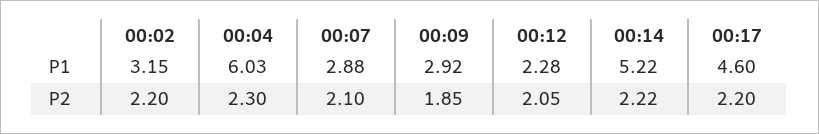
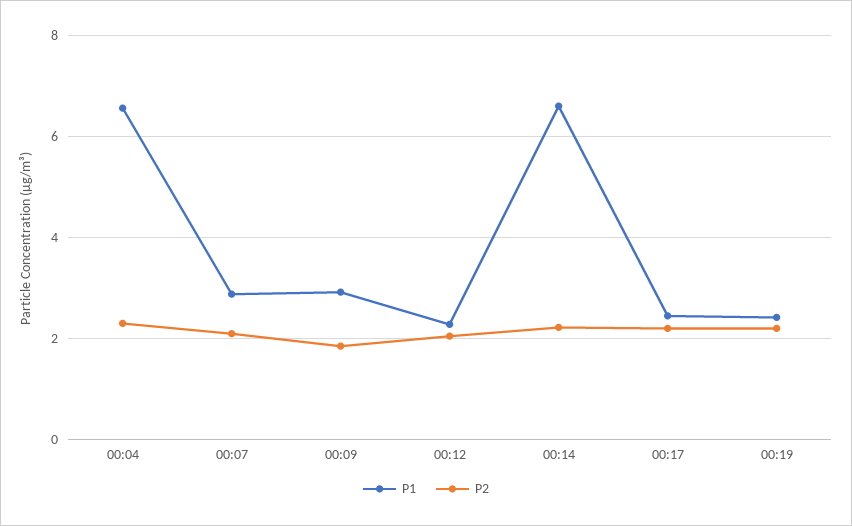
P1, 00:02: 3.15 -> none
P1, 00:04: 6.03 -> 6.6
P1, 00:14: 5.22 -> 6.6
P1, 00:17: 4.6 -> 2.4
P2, 00:02: 2.2 -> none
P1, 00:19: none -> 2.4
P2, 00:19: none -> 2.2

